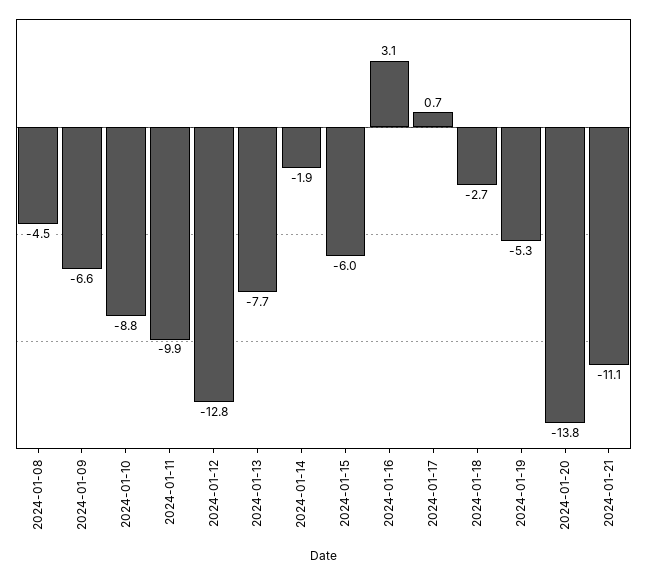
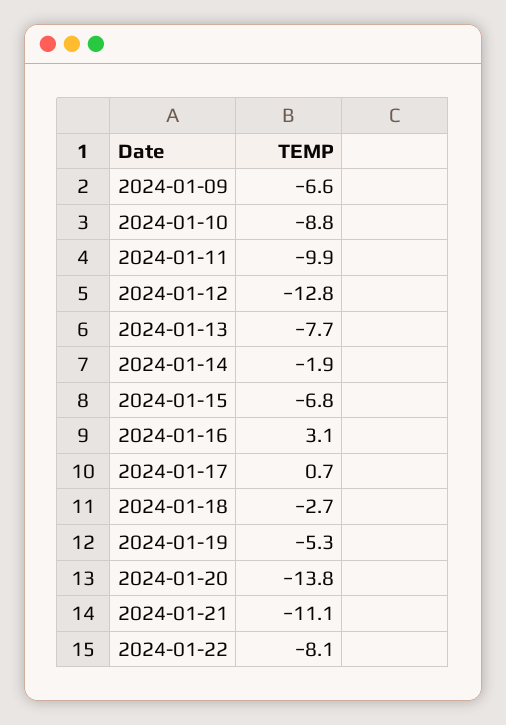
2024-01-08: -4.5 -> none
2024-01-15: -6 -> -6.8
2024-01-22: none -> -8.1

